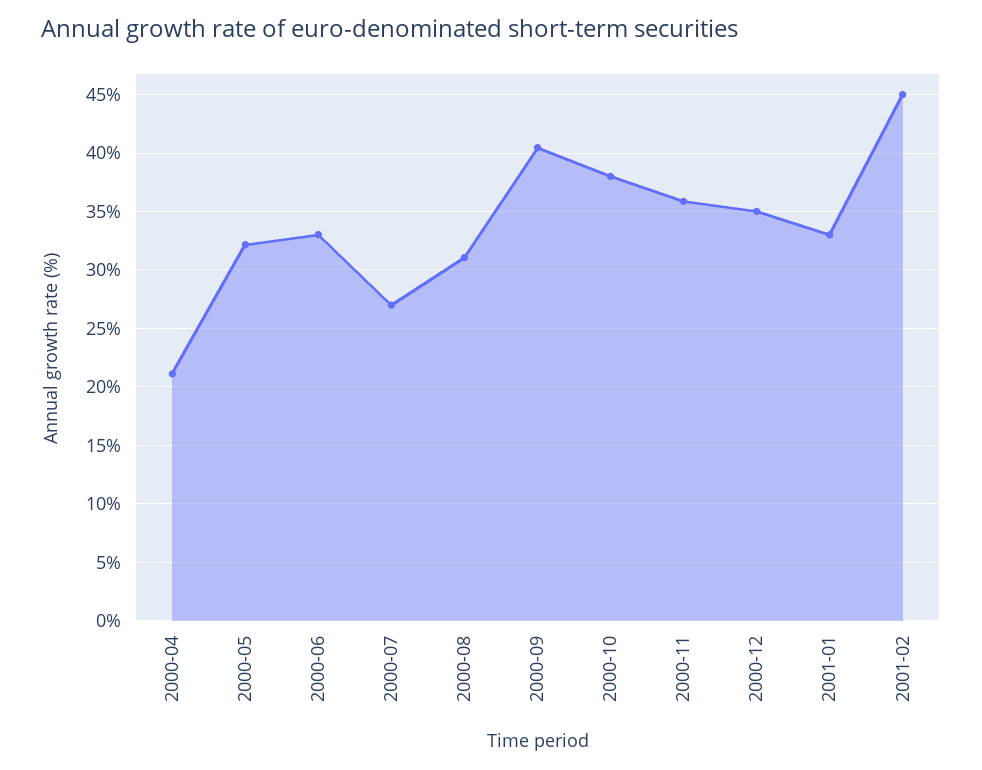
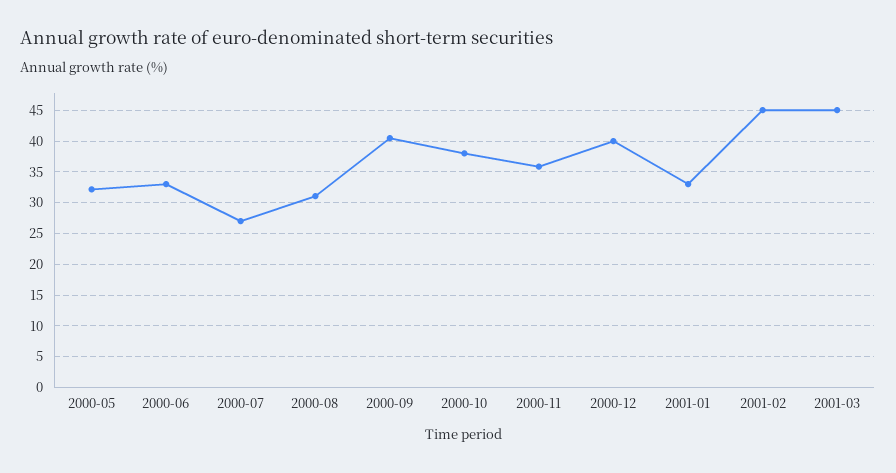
2000-04: 21 -> none
2000-12: 35 -> 40
2001-03: none -> 45

